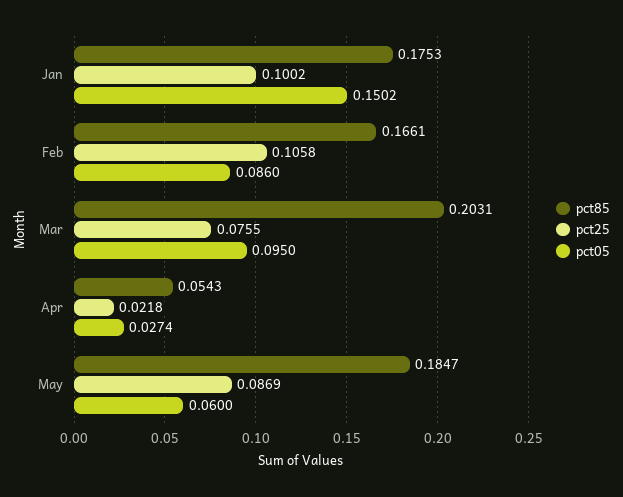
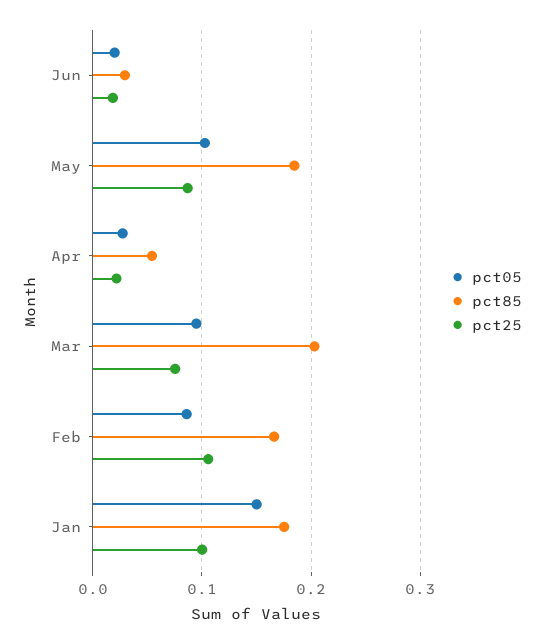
pct05, May: 0.06 -> 0.1
pct05, Jun: none -> 0.02
pct85, Jun: none -> 0.03
pct25, Jun: none -> 0.02

